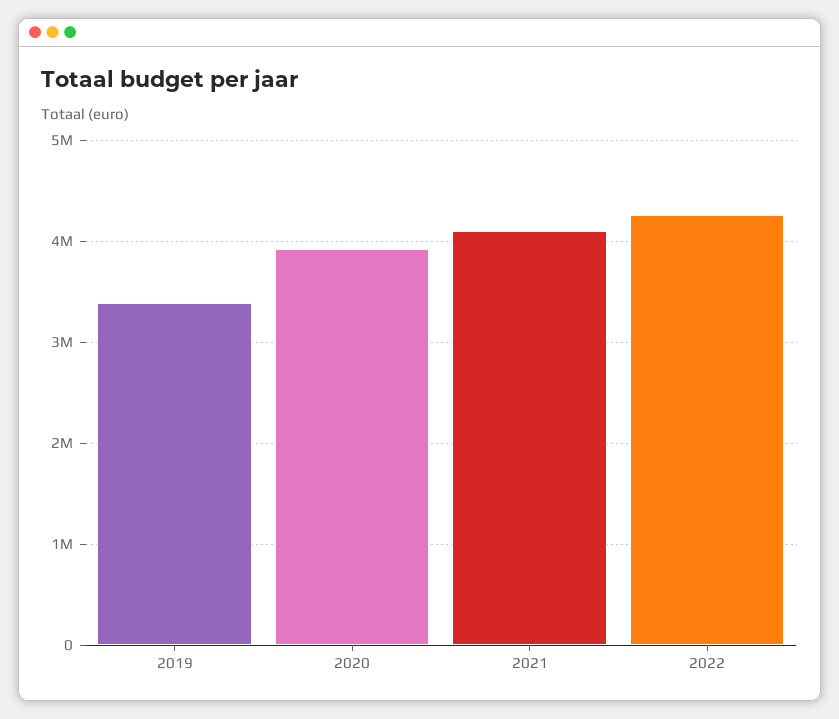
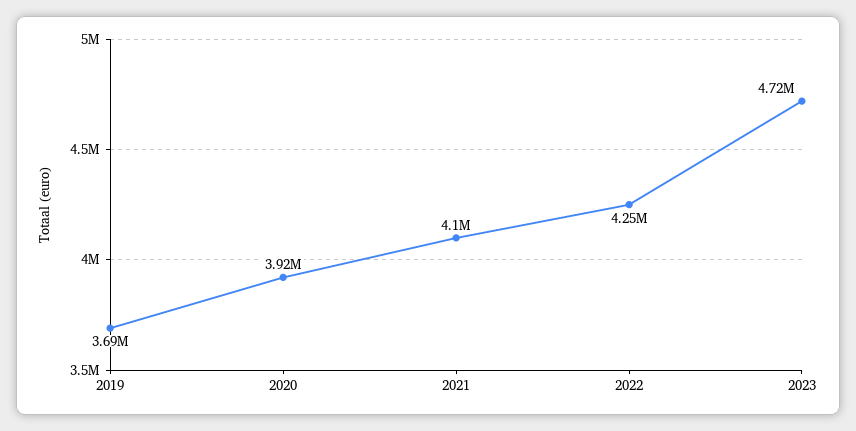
2019: 3400000 -> 3690000
2023: none -> 4720000

